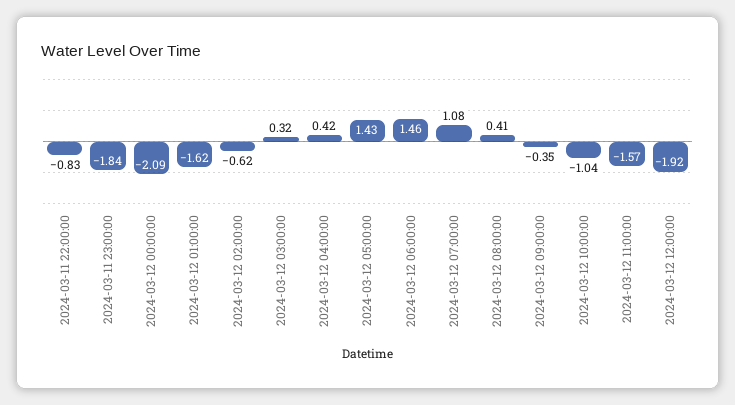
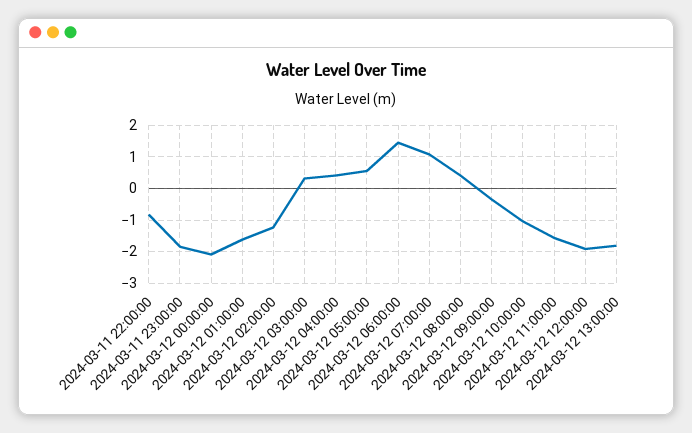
2024-03-12 02:00:00: -0.62 -> -1.2
2024-03-12 05:00:00: 1.43 -> 0.6
2024-03-12 13:00:00: none -> -1.8

